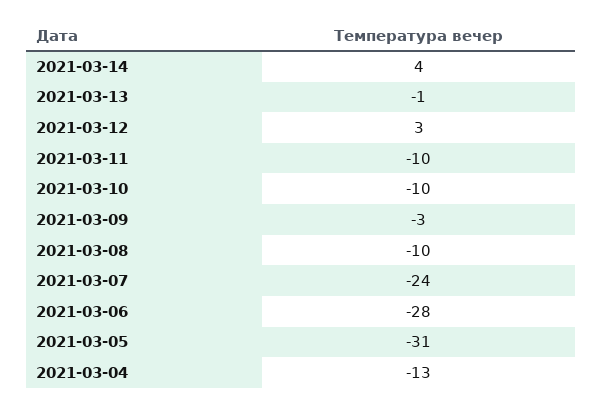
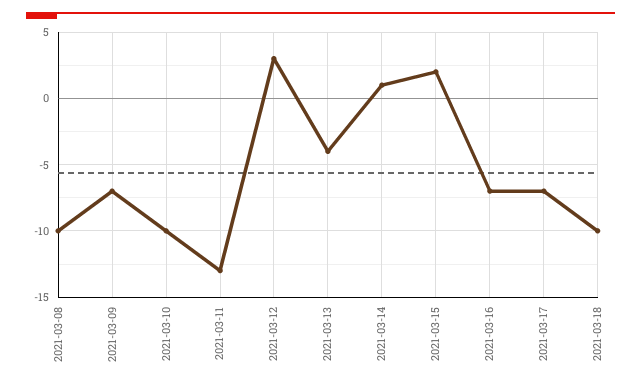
2021-03-14: 4 -> 1
2021-03-13: -1 -> -4
2021-03-11: -10 -> -13
2021-03-09: -3 -> -7
2021-03-07: -24 -> none
2021-03-06: -28 -> none
2021-03-05: -31 -> none
2021-03-04: -13 -> none
2021-03-15: none -> 2
2021-03-16: none -> -7
2021-03-17: none -> -7
2021-03-18: none -> -10

